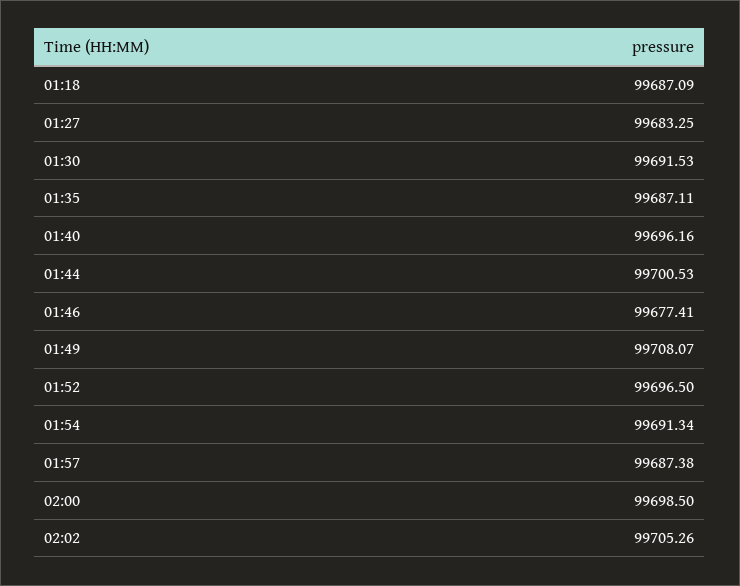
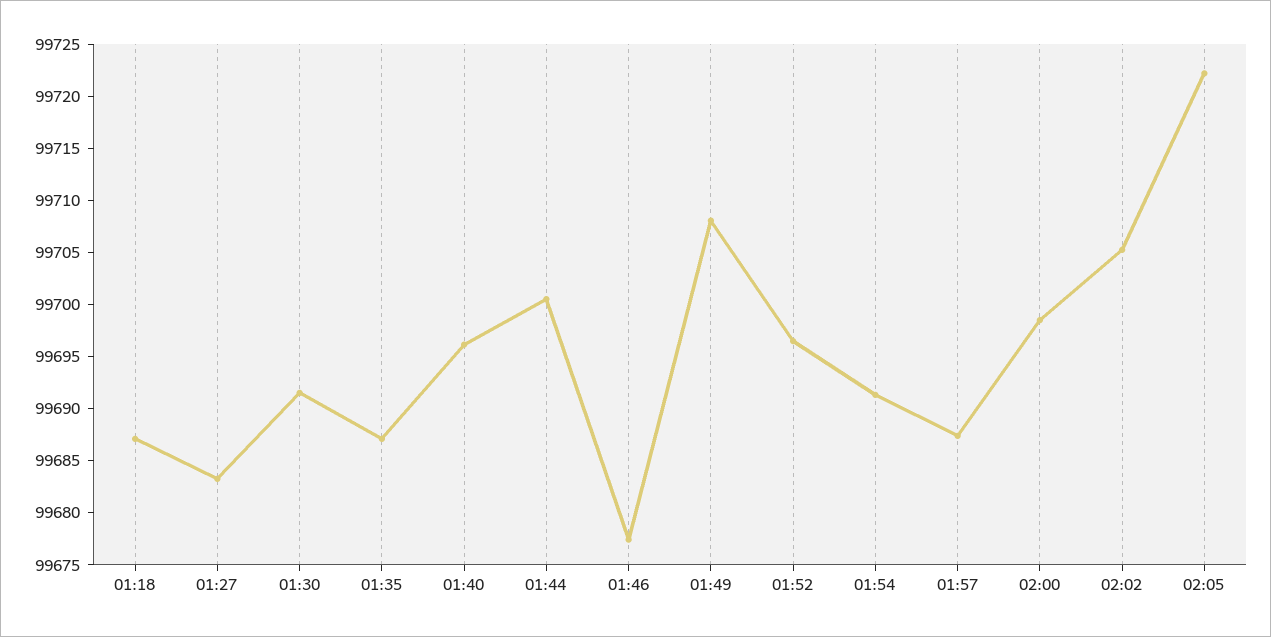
02:05: none -> 99722

